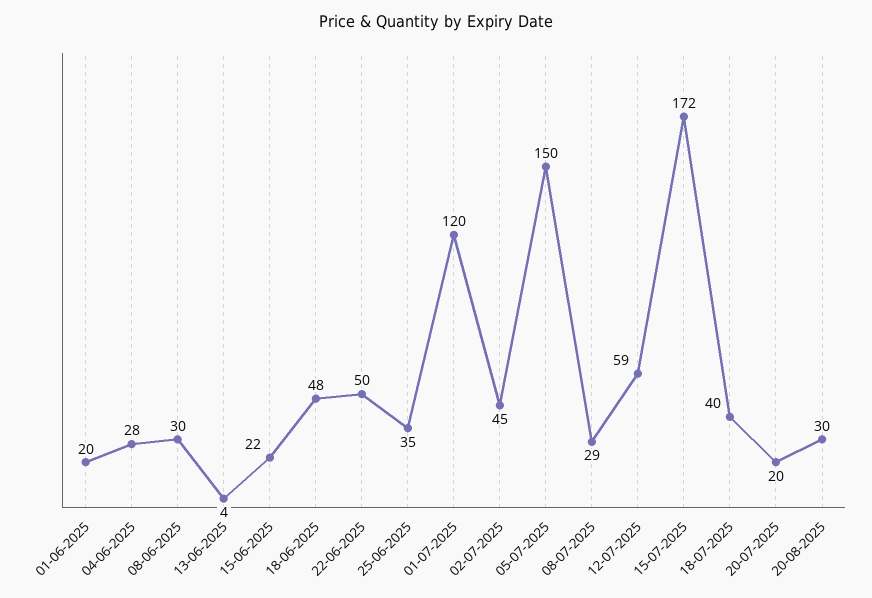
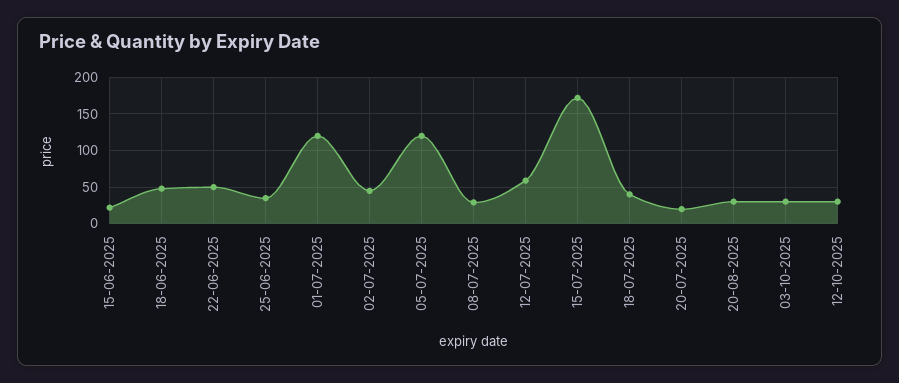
01-06-2025: 20 -> none
04-06-2025: 28 -> none
08-06-2025: 30 -> none
13-06-2025: 4 -> none
05-07-2025: 150 -> 120
03-10-2025: none -> 30
12-10-2025: none -> 30

